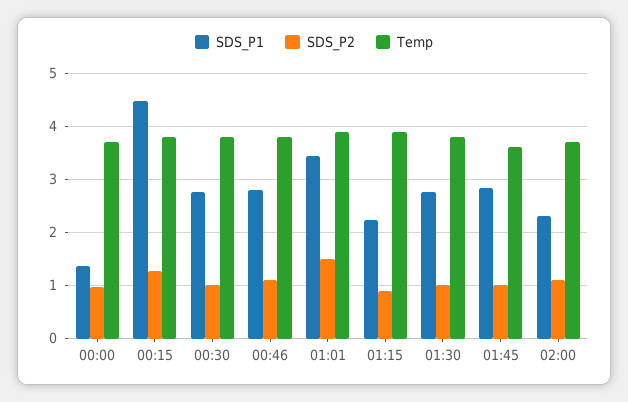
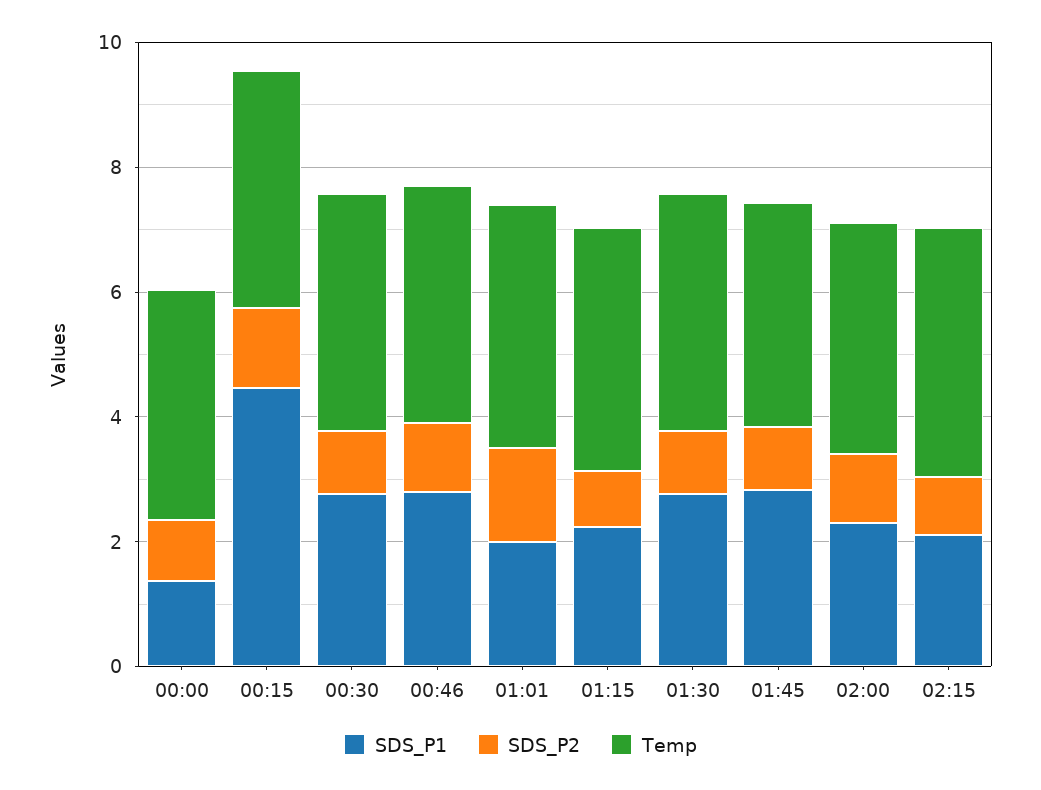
SDS_P1, 01:01: 3.4 -> 2
SDS_P1, 02:15: none -> 2
SDS_P2, 02:15: none -> 1
Temp, 02:15: none -> 4

